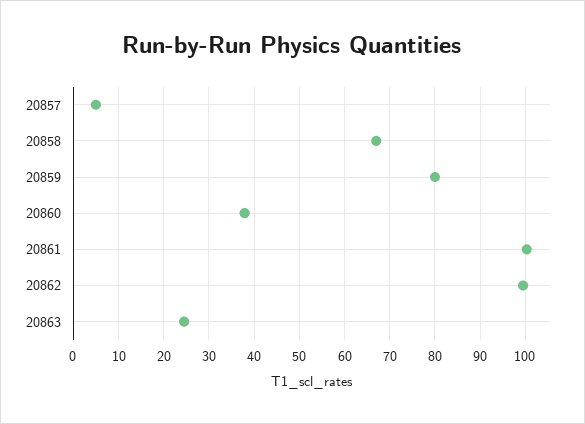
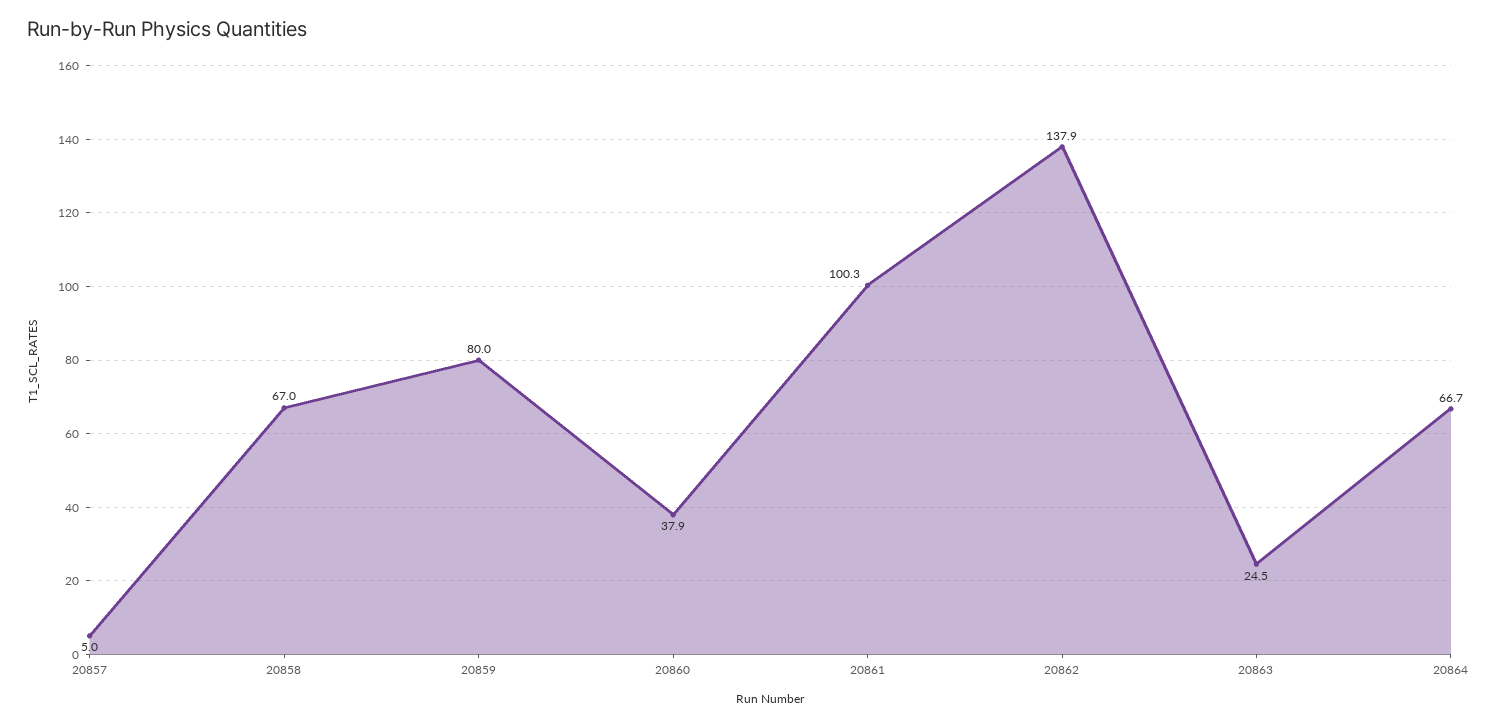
20862: 100 -> 137.9
20864: none -> 66.7

